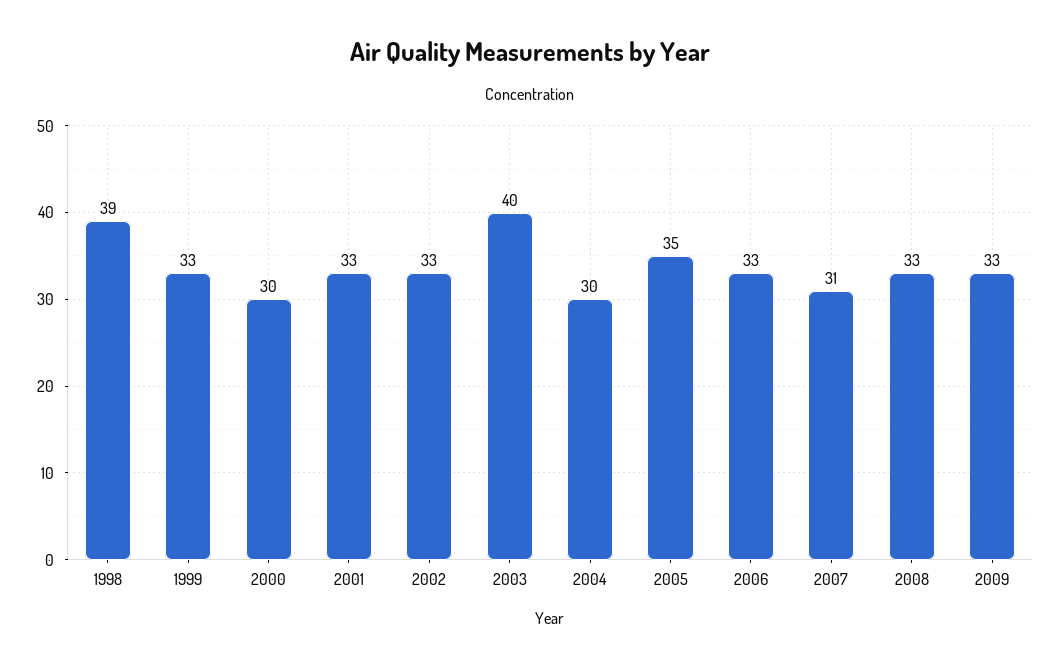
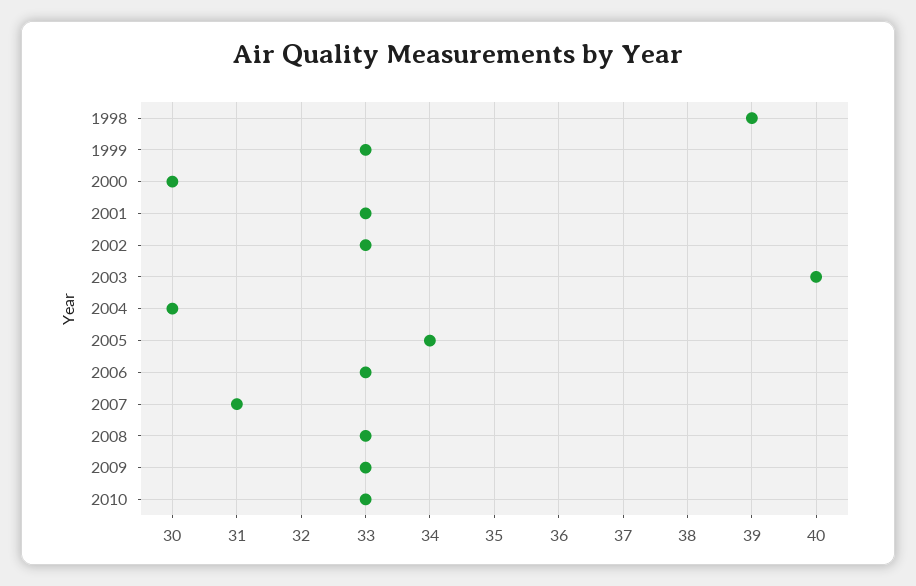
2005: 35 -> 34
2010: none -> 33

